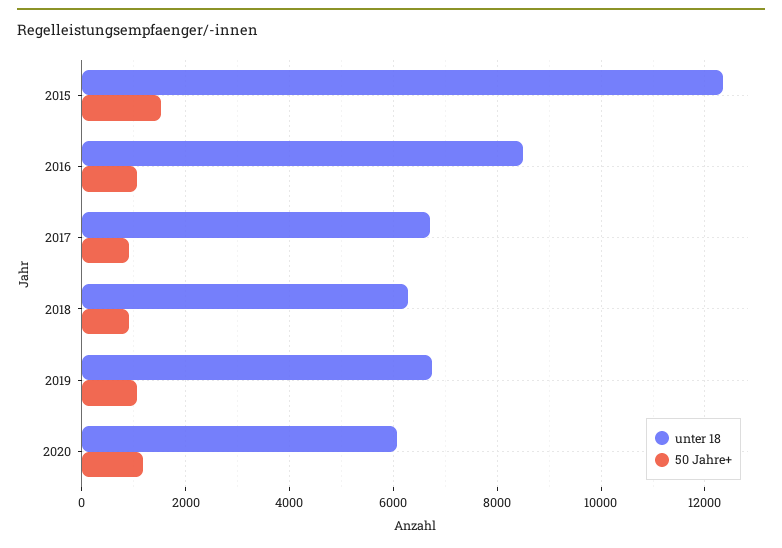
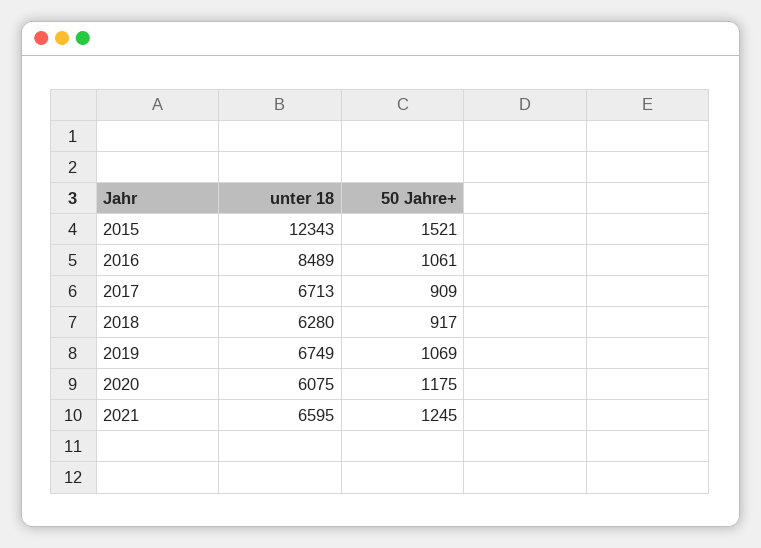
unter 18, 2021: none -> 6595
50 Jahre+, 2021: none -> 1245

